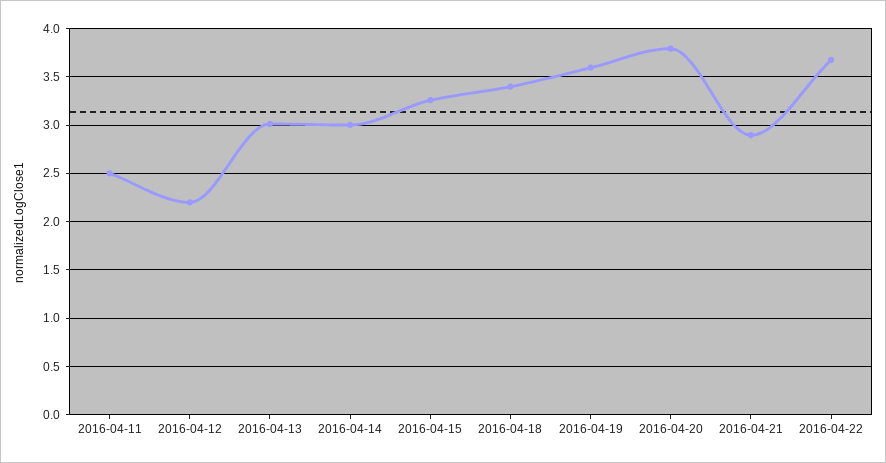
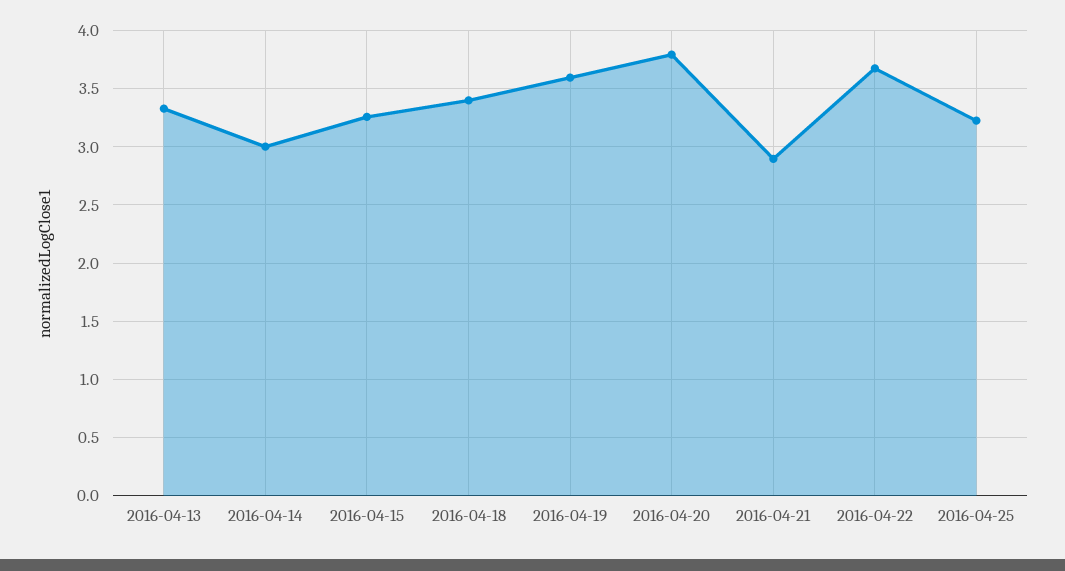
2016-04-11: 2.5 -> none
2016-04-12: 2.2 -> none
2016-04-13: 3 -> 3.3
2016-04-25: none -> 3.2

